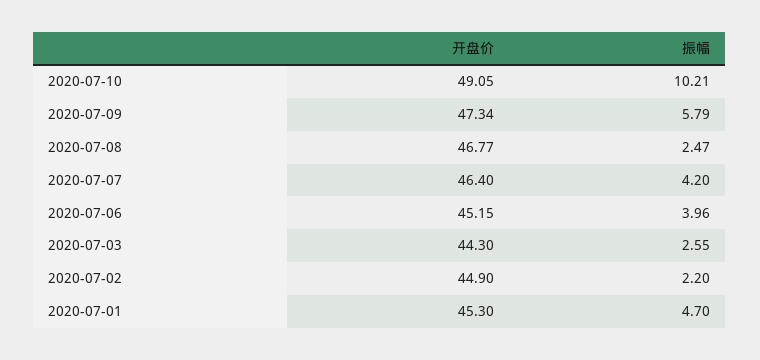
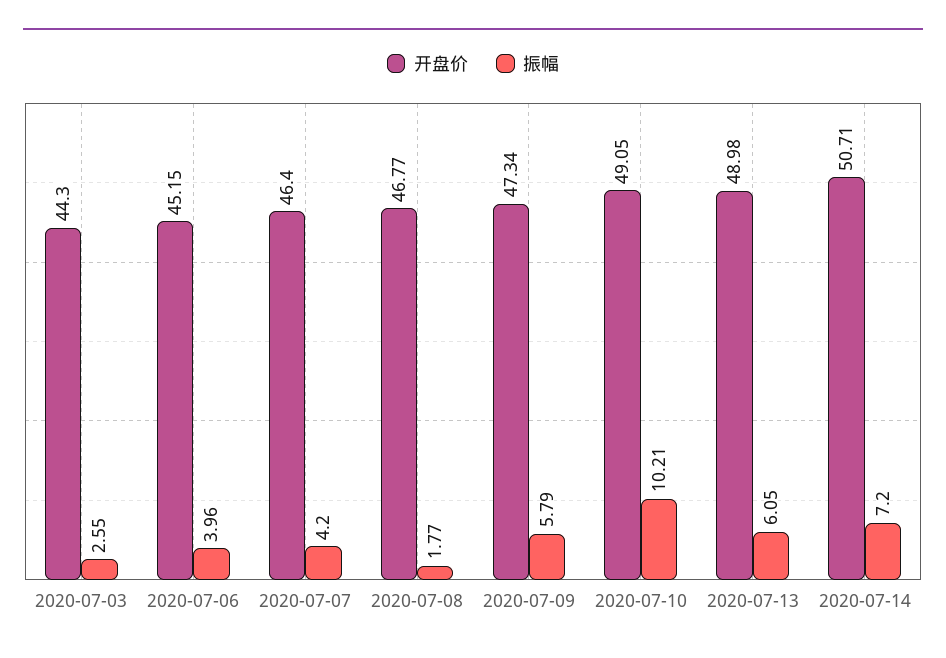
振幅, 2020-07-08: 2.47 -> 1.77
开盘价, 2020-07-02: 44.9 -> none
振幅, 2020-07-02: 2.2 -> none
开盘价, 2020-07-01: 45.3 -> none
振幅, 2020-07-01: 4.7 -> none
开盘价, 2020-07-13: none -> 48.98
振幅, 2020-07-13: none -> 6.05
开盘价, 2020-07-14: none -> 50.71
振幅, 2020-07-14: none -> 7.2

